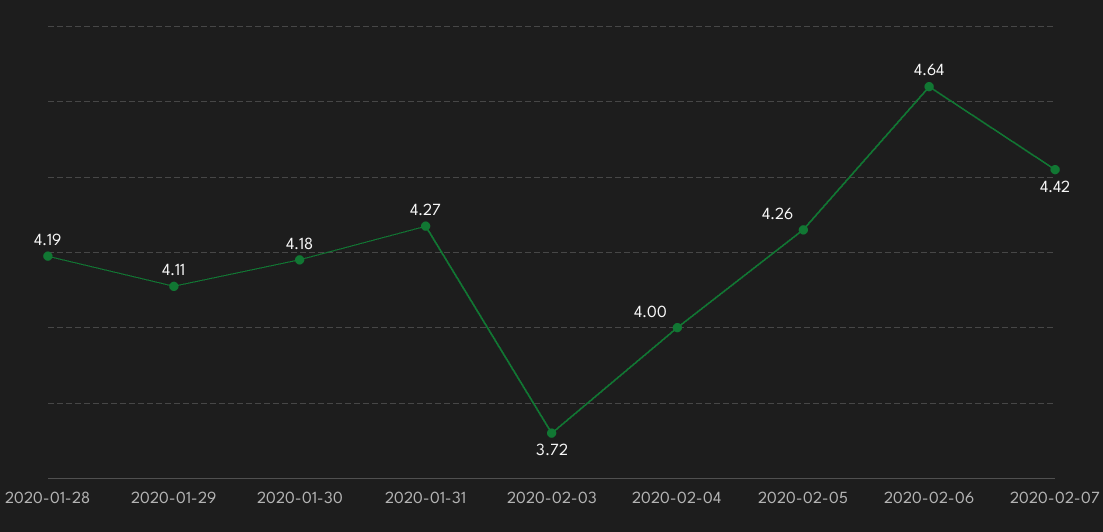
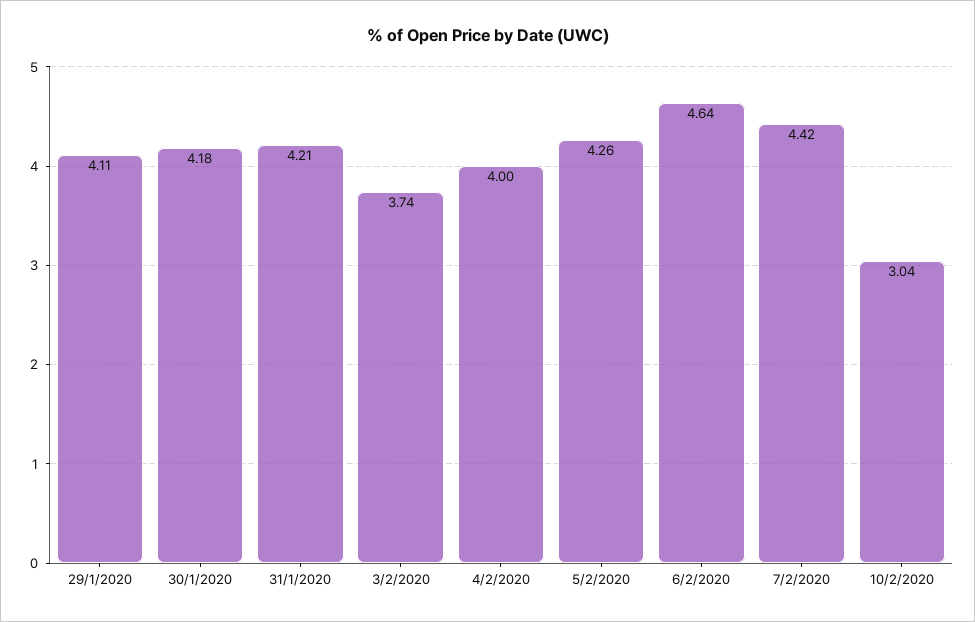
2020-01-28: 4.19 -> none
2020-01-31: 4.27 -> 4.21
2020-02-03: 3.72 -> 3.74
10/2/2020: none -> 3.04

